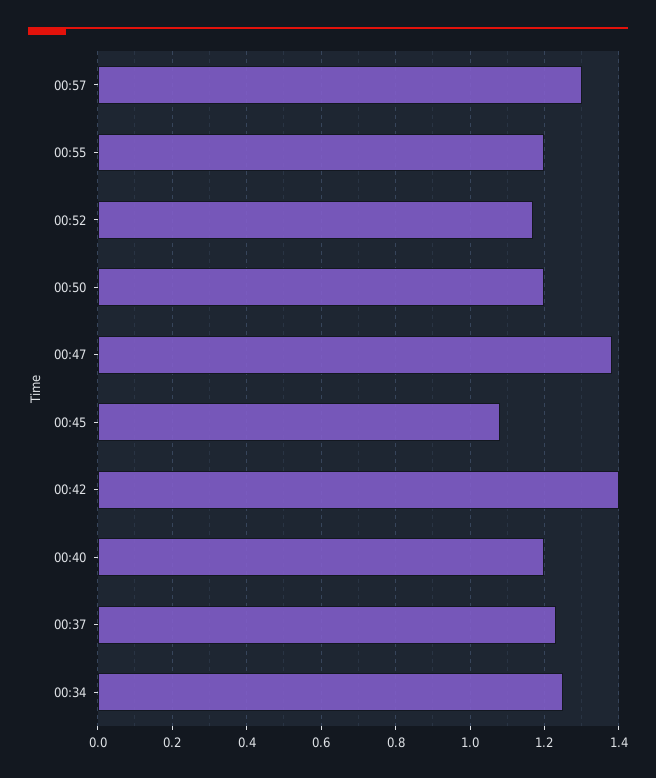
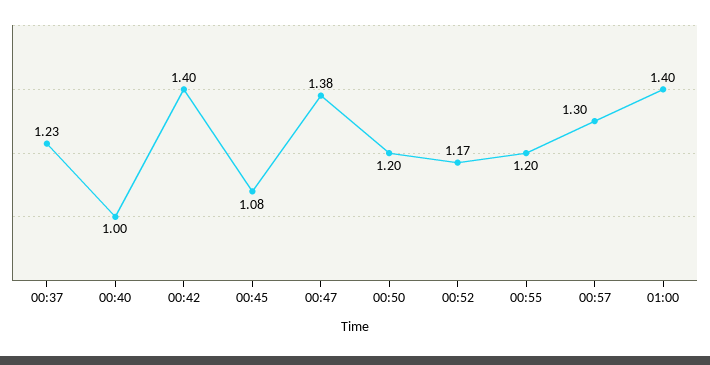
00:40: 1.2 -> 1
00:34: 1.25 -> none
01:00: none -> 1.4

